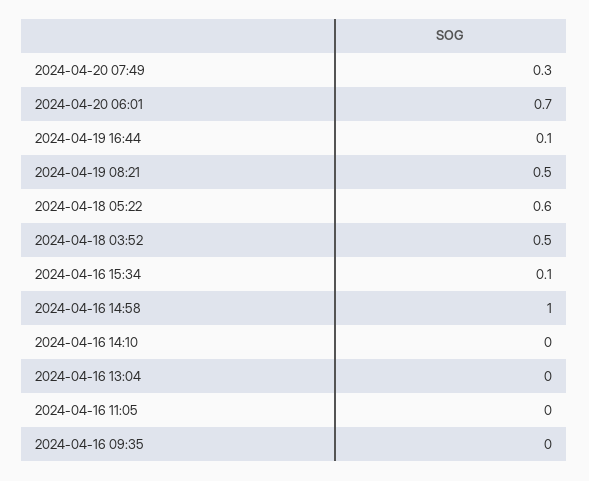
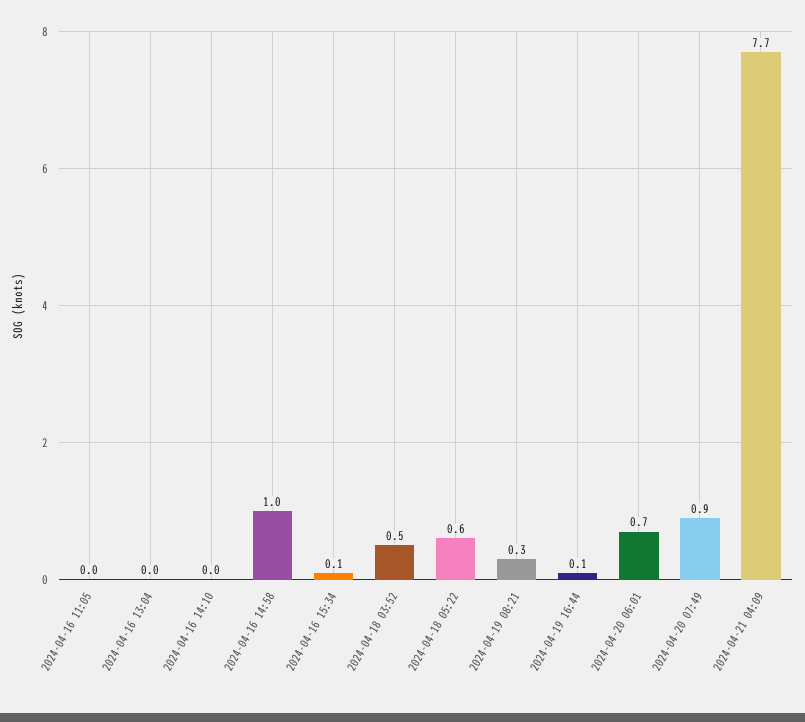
2024-04-20 07:49: 0.3 -> 0.9
2024-04-19 08:21: 0.5 -> 0.3
2024-04-16 09:35: 0 -> none
2024-04-21 04:09: none -> 7.7

